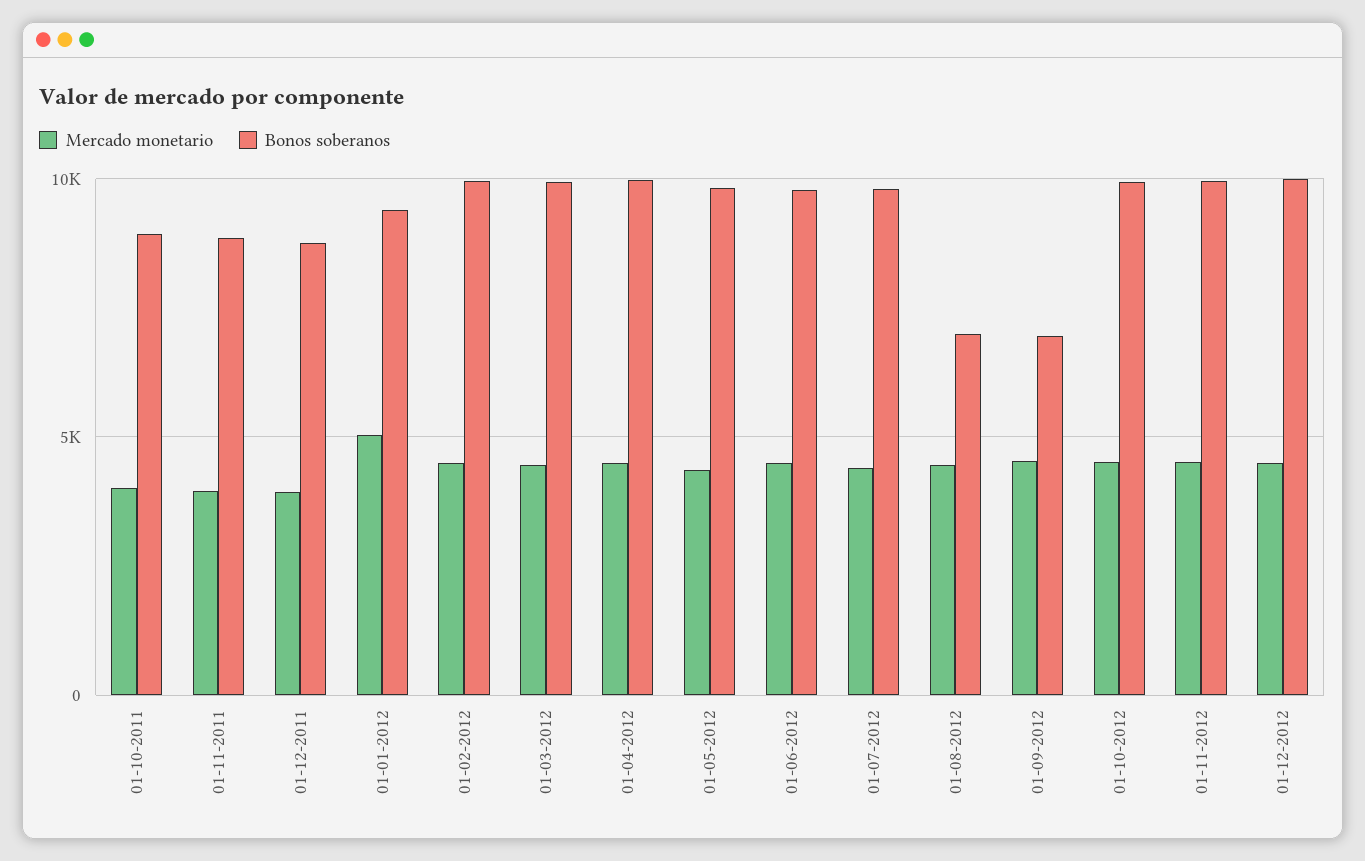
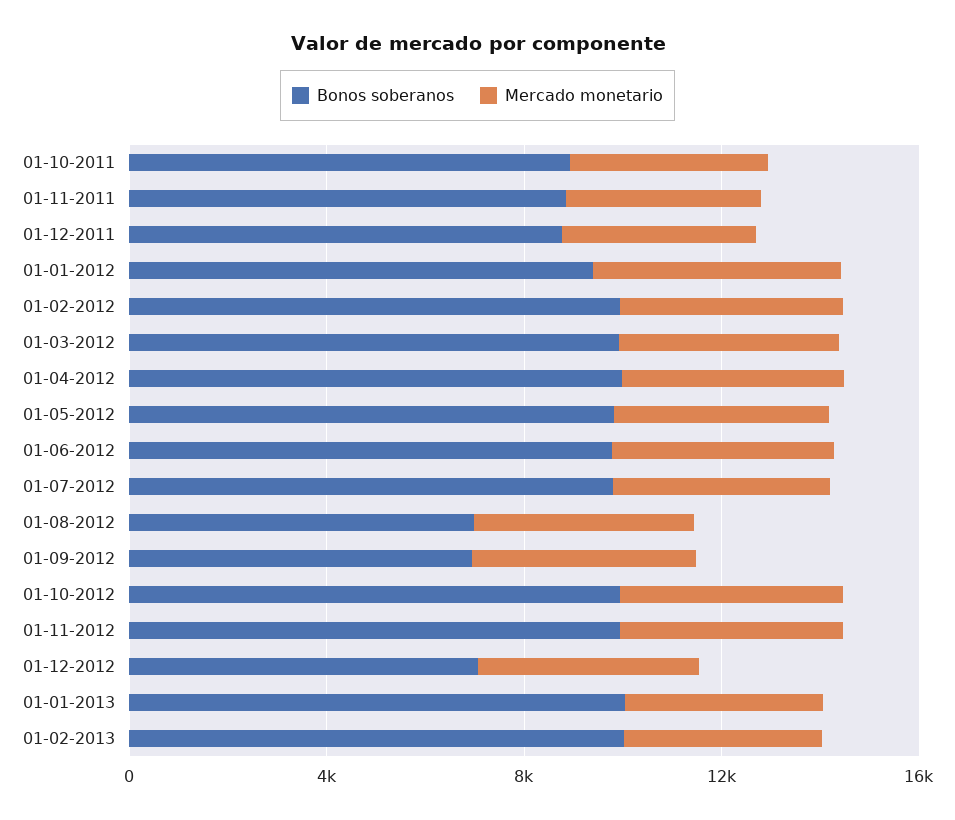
Bonos soberanos, 01-12-2012: 10000 -> 7000
Bonos soberanos, 01-01-2013: none -> 10000
Mercado monetario, 01-01-2013: none -> 4000
Bonos soberanos, 01-02-2013: none -> 10000
Mercado monetario, 01-02-2013: none -> 4000

